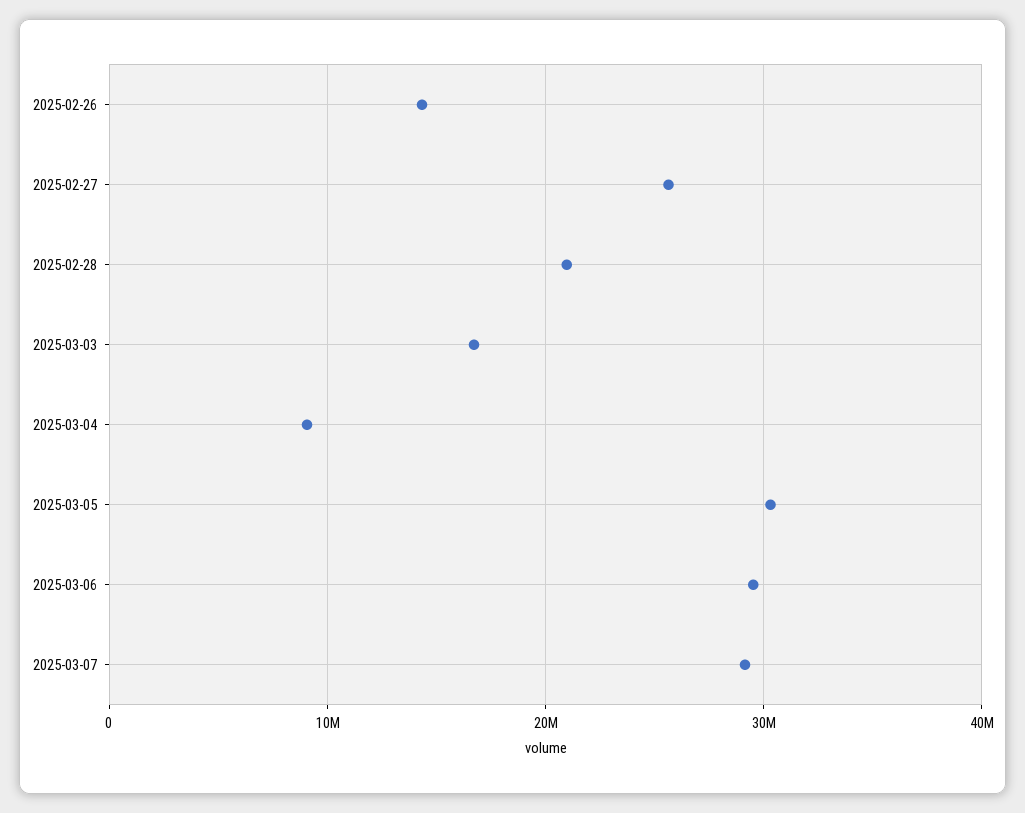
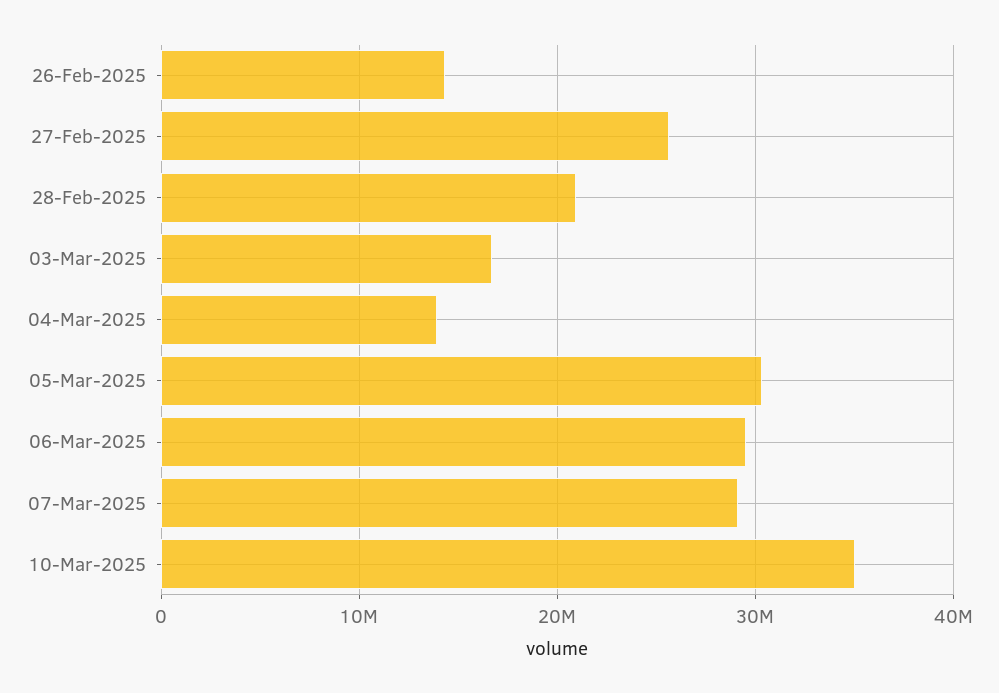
2025-03-04: 9000000 -> 14000000
10-Mar-2025: none -> 35000000

